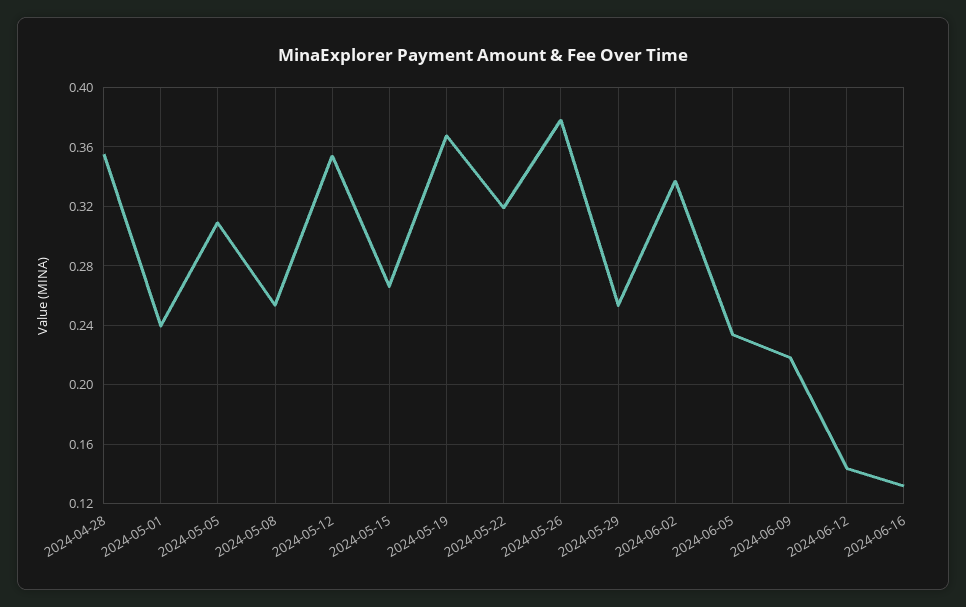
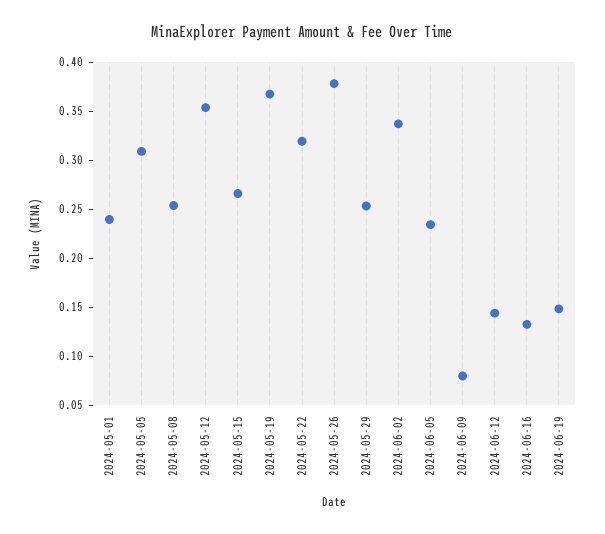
2024-04-28: 0.355 -> none
2024-06-09: 0.22 -> 0.08
2024-06-19: none -> 0.15

